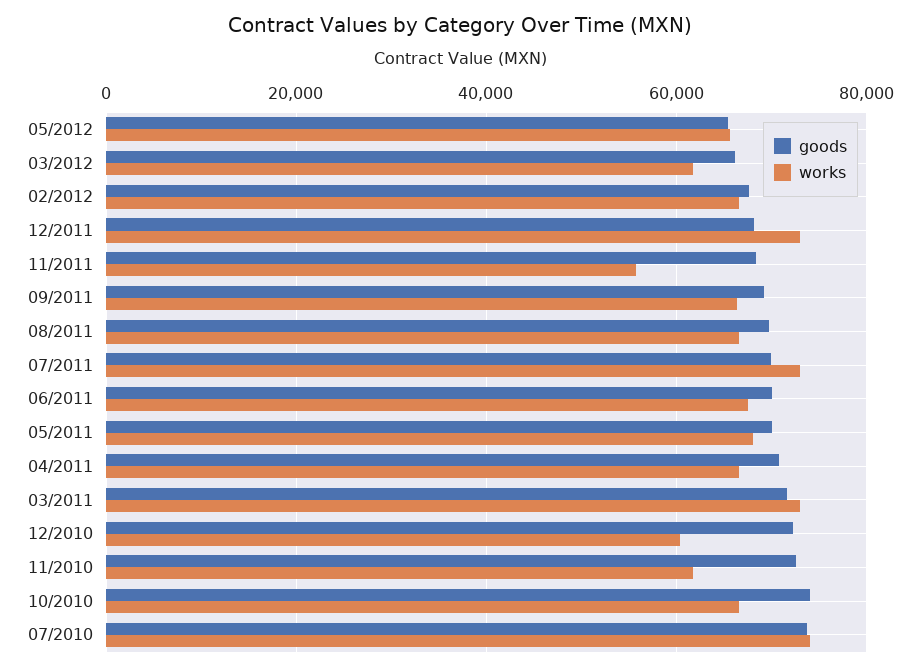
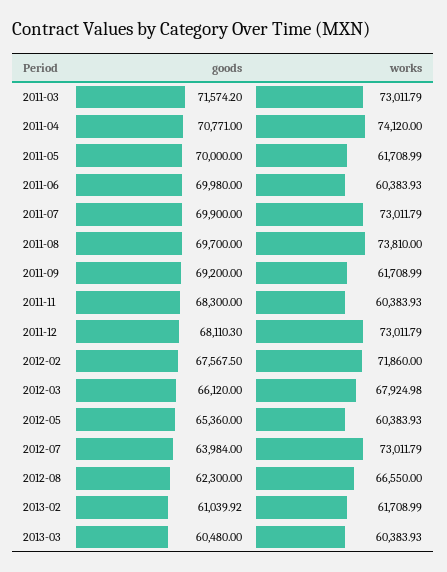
works, 05/2012: 66000 -> 60383.93
works, 03/2012: 62000 -> 67924.98
works, 02/2012: 66000 -> 71860
works, 11/2011: 56000 -> 60383.93
works, 09/2011: 66000 -> 61708.99
works, 08/2011: 66000 -> 73810
works, 06/2011: 68000 -> 60383.93
works, 05/2011: 68000 -> 61708.99
works, 04/2011: 66000 -> 74120
goods, 12/2010: 72000 -> none
works, 12/2010: 60000 -> none
goods, 11/2010: 72000 -> none
works, 11/2010: 62000 -> none
goods, 10/2010: 74000 -> none
works, 10/2010: 66000 -> none
goods, 07/2010: 74000 -> none
works, 07/2010: 74000 -> none
goods, 2012-07: none -> 63984
works, 2012-07: none -> 73011.79
goods, 2012-08: none -> 62300
works, 2012-08: none -> 66550
goods, 2013-02: none -> 61039.92
works, 2013-02: none -> 61708.99
goods, 2013-03: none -> 60480
works, 2013-03: none -> 60383.93

